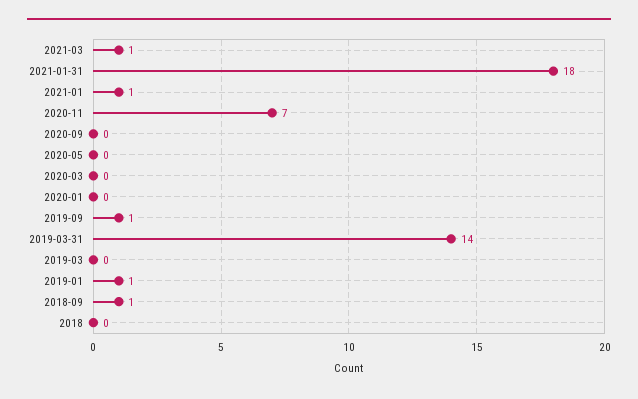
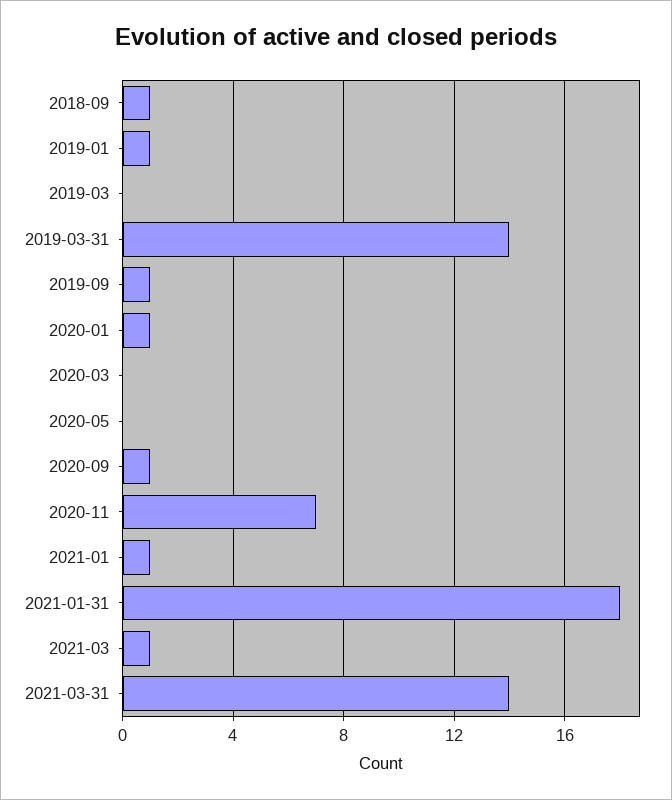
2020-09: 0 -> 1
2020-01: 0 -> 1
2018: 0 -> none
2021-03-31: none -> 14

